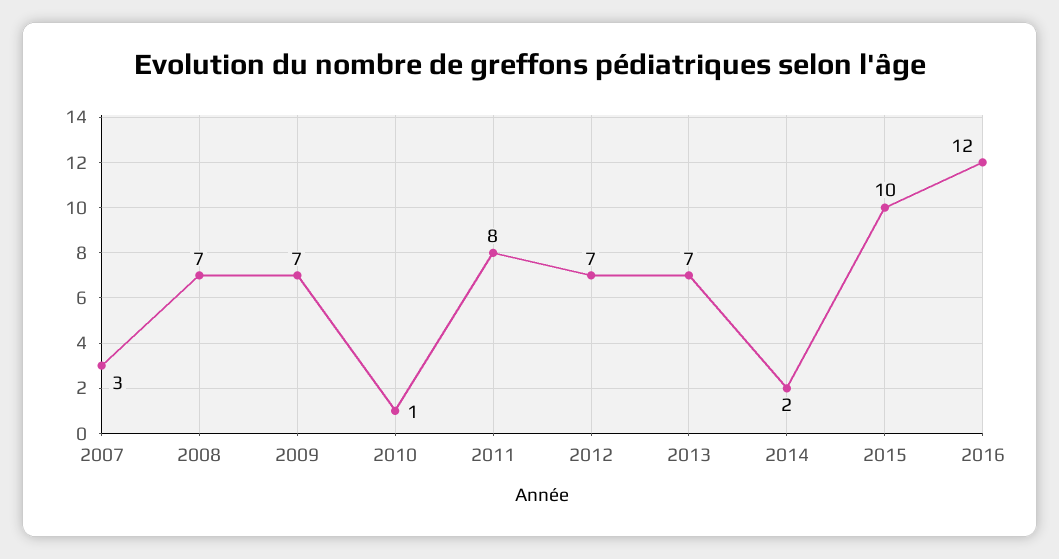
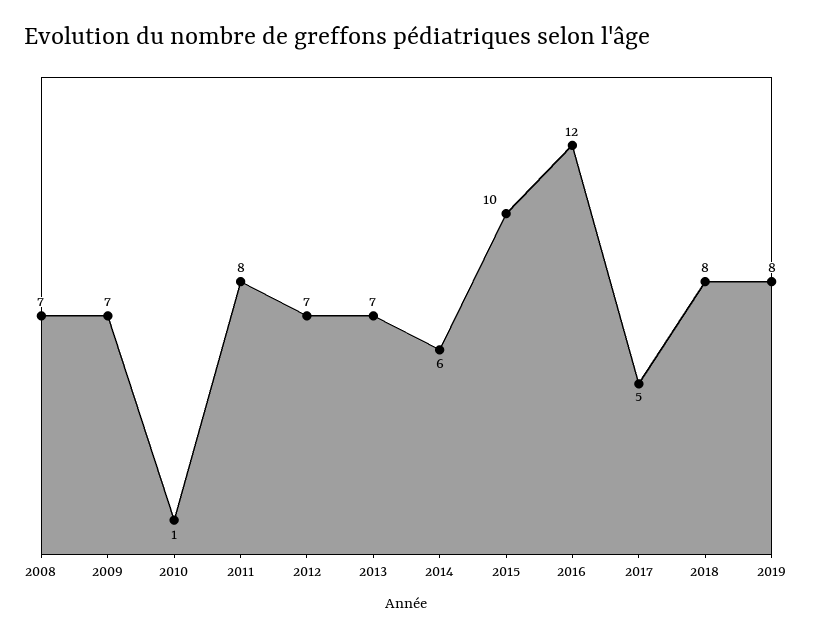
2007: 3 -> none
2014: 2 -> 6
2017: none -> 5
2018: none -> 8
2019: none -> 8

